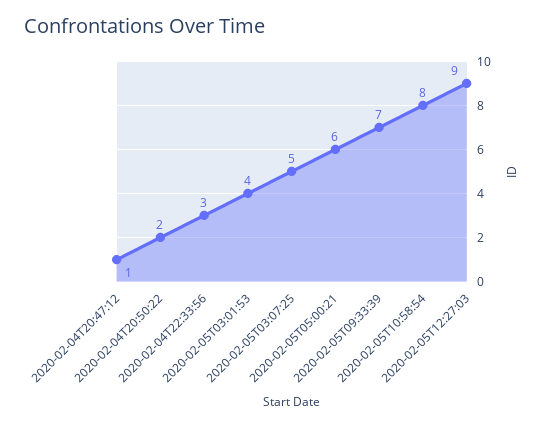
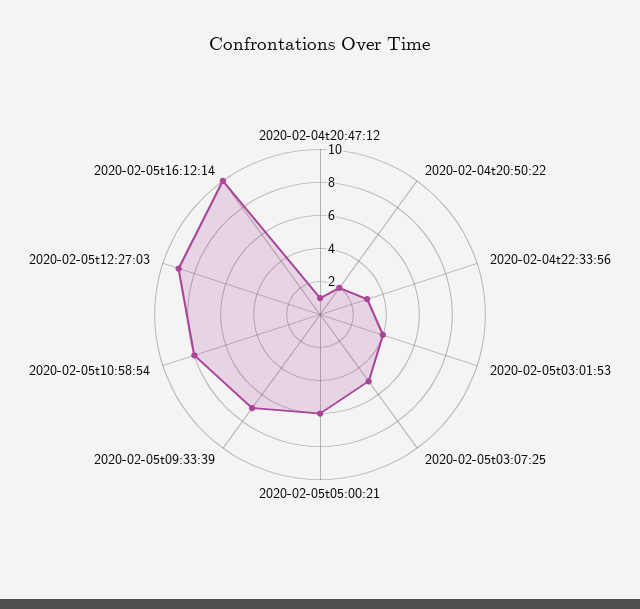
2020-02-05t16:12:14: none -> 10

